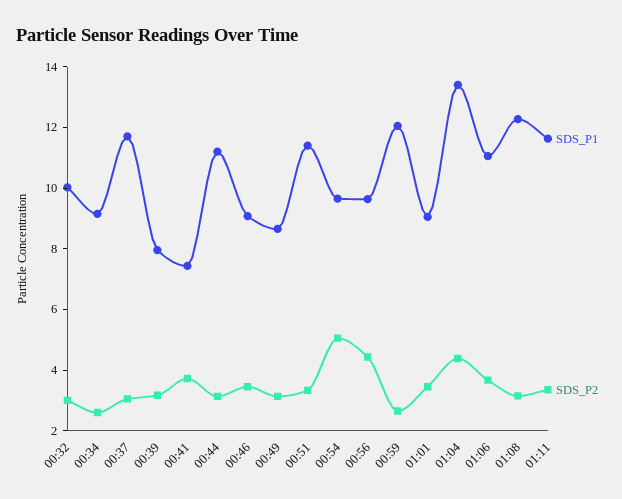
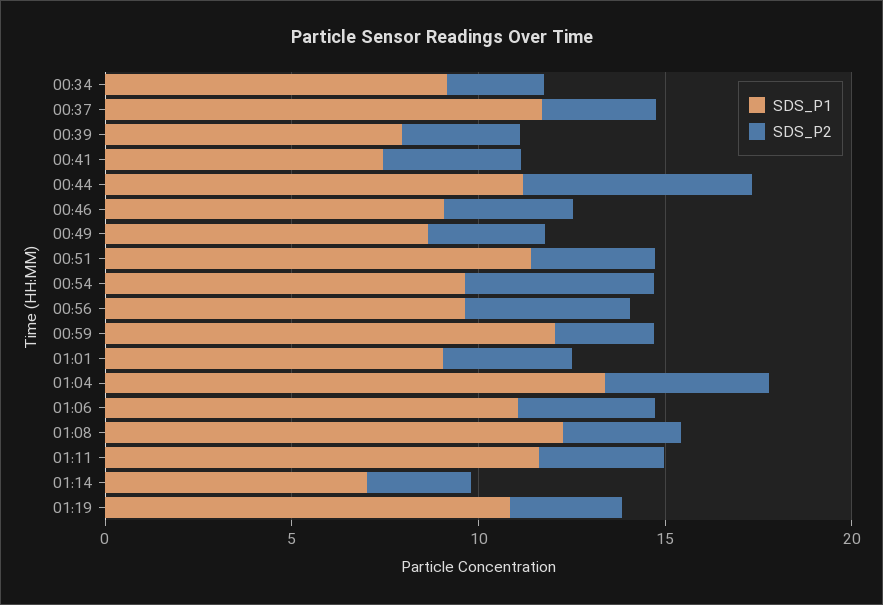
SDS_P1, 00:32: 10 -> none
SDS_P2, 00:32: 3 -> none
SDS_P2, 00:44: 3 -> 6
SDS_P1, 01:14: none -> 7
SDS_P2, 01:14: none -> 3
SDS_P1, 01:19: none -> 11
SDS_P2, 01:19: none -> 3

